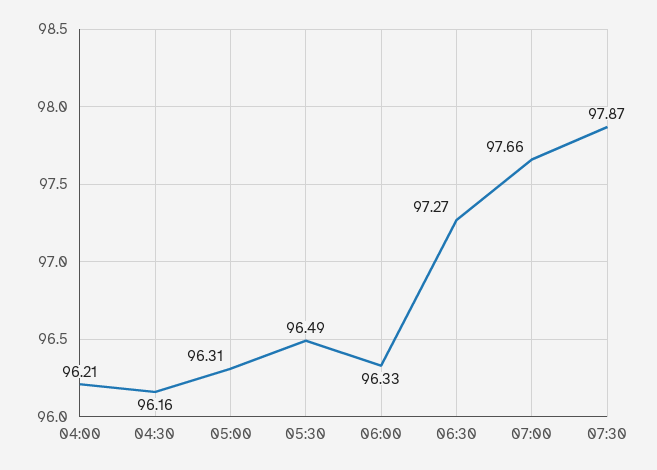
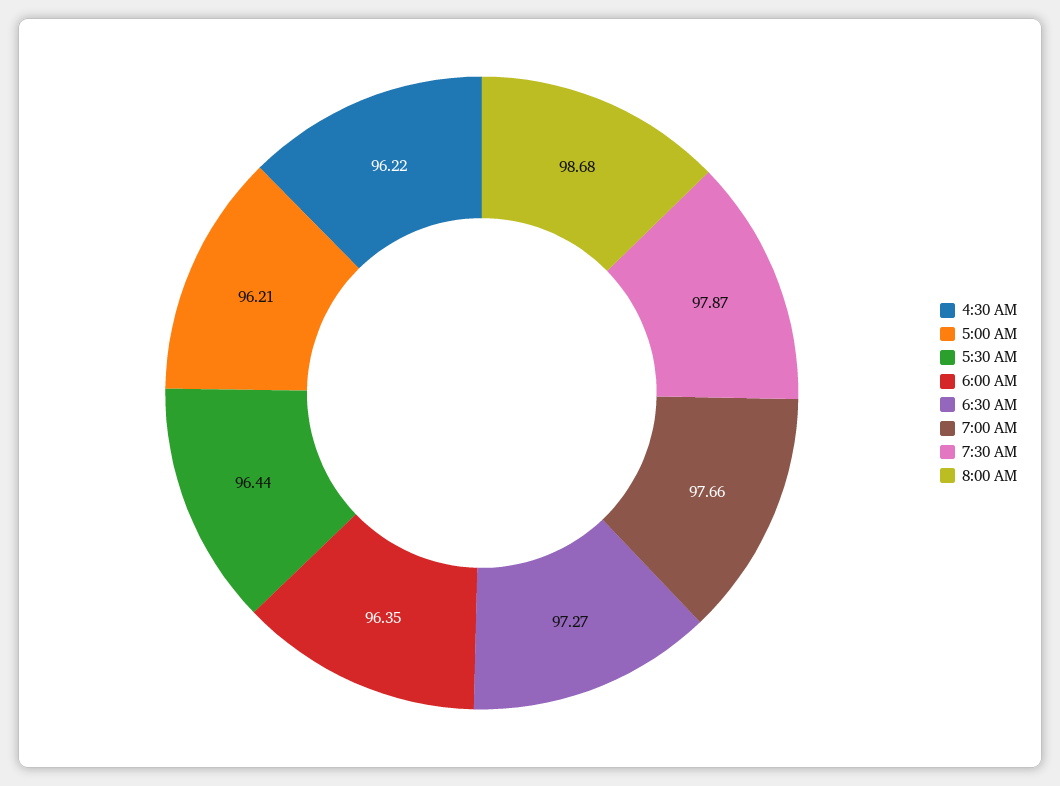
04:00: 96.21 -> none
04:30: 96.16 -> 96.22
05:00: 96.31 -> 96.21
05:30: 96.49 -> 96.44
06:00: 96.33 -> 96.35
8:00 AM: none -> 98.68

